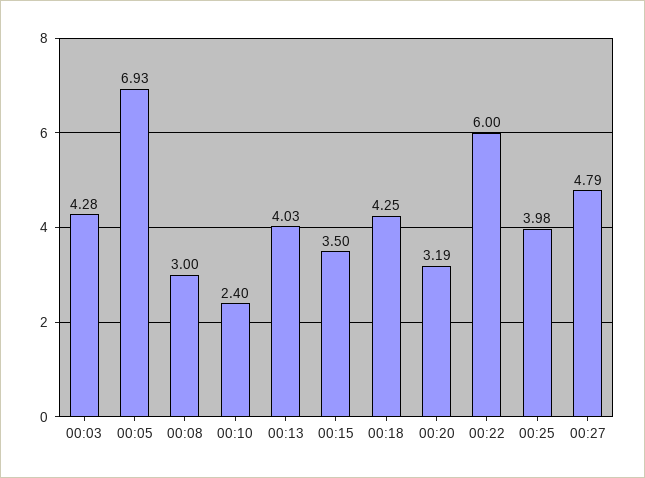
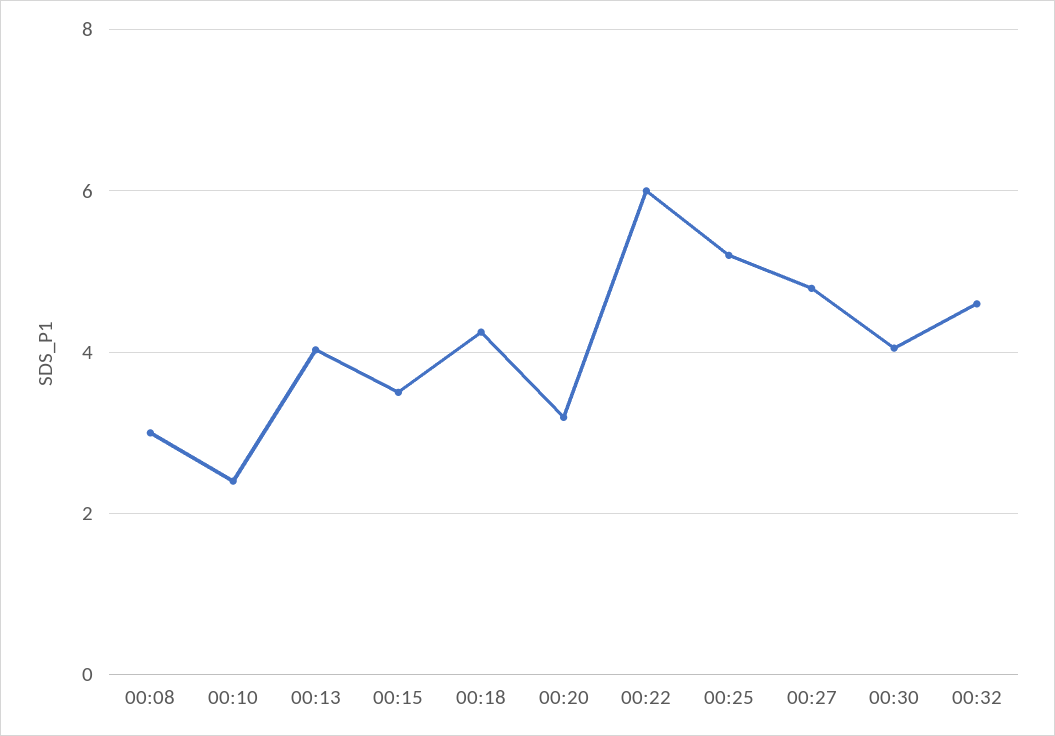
00:03: 4.28 -> none
00:05: 6.93 -> none
00:25: 3.98 -> 5.2
00:30: none -> 4
00:32: none -> 4.6

